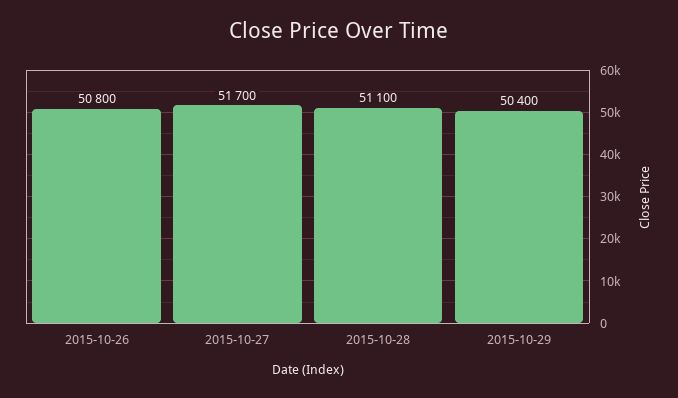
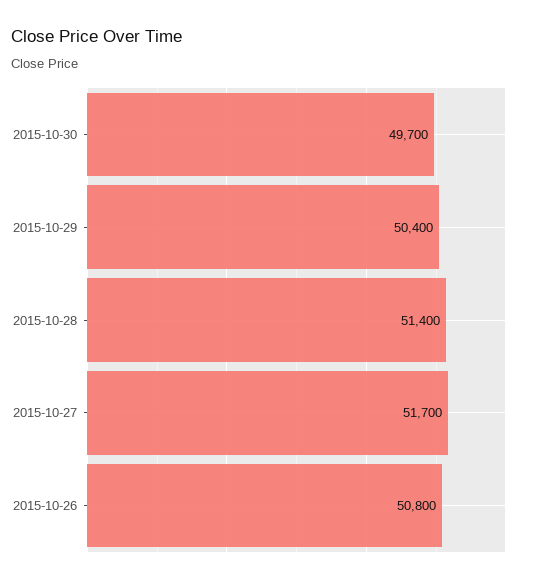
2015-10-28: 51100 -> 51400
2015-10-30: none -> 49700

